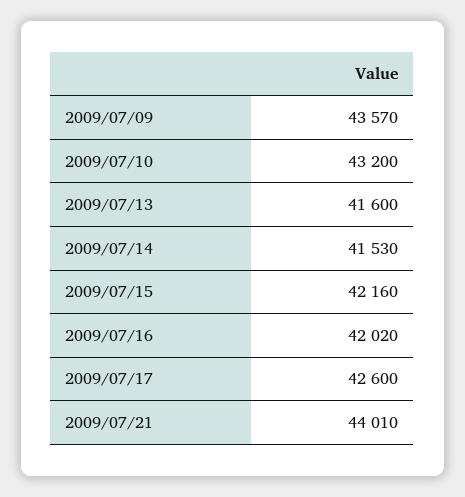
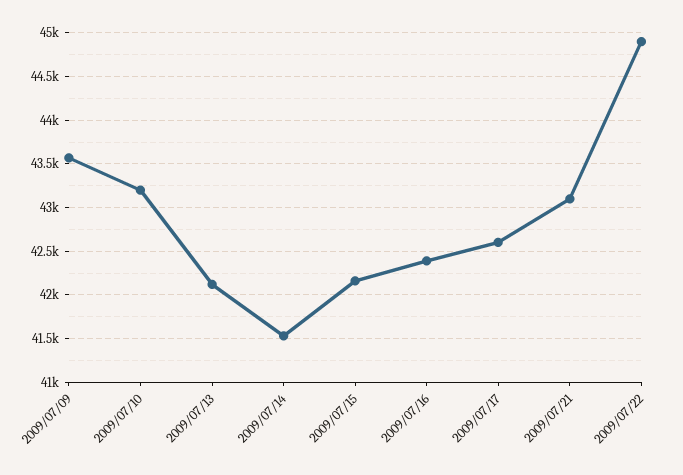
2009/07/13: 41600 -> 42100
2009/07/16: 42020 -> 42400
2009/07/21: 44010 -> 43100
2009/07/22: none -> 44900

